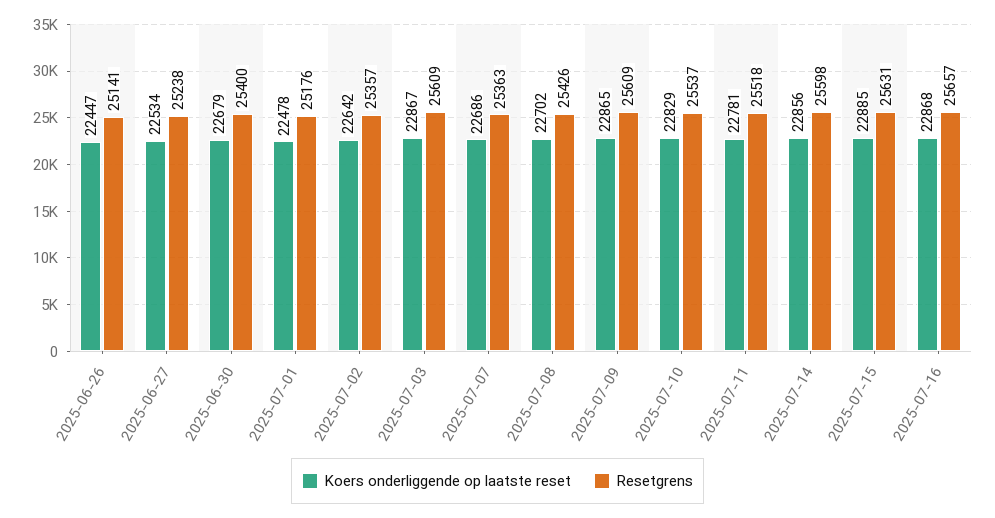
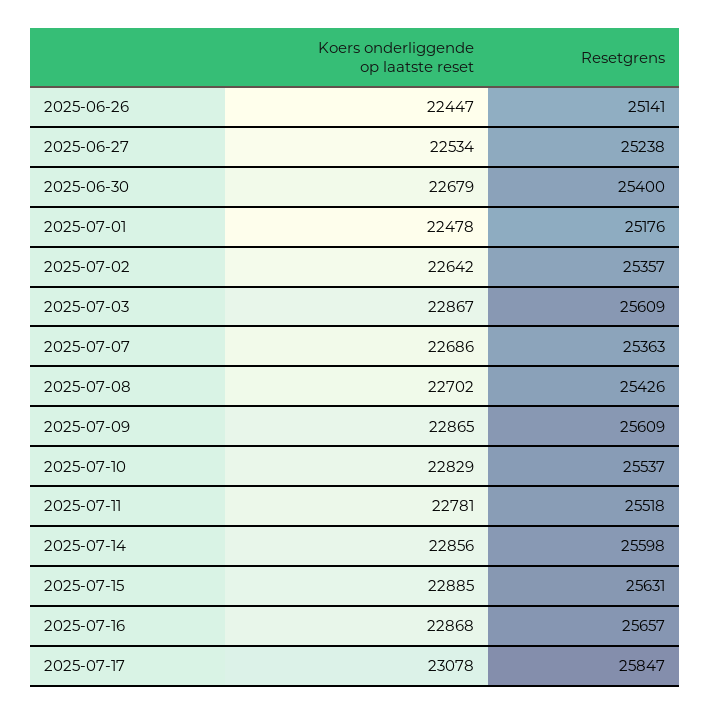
Koers onderliggende op laatste reset, 2025-07-17: none -> 23078
Resetgrens, 2025-07-17: none -> 25847

